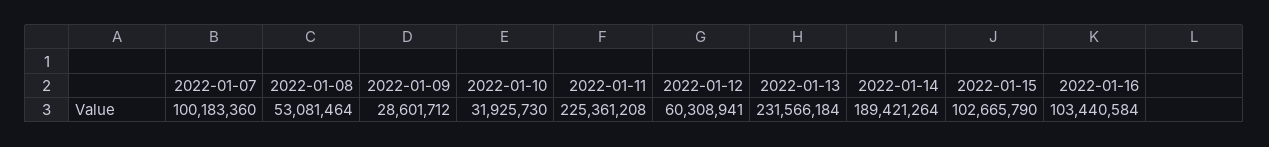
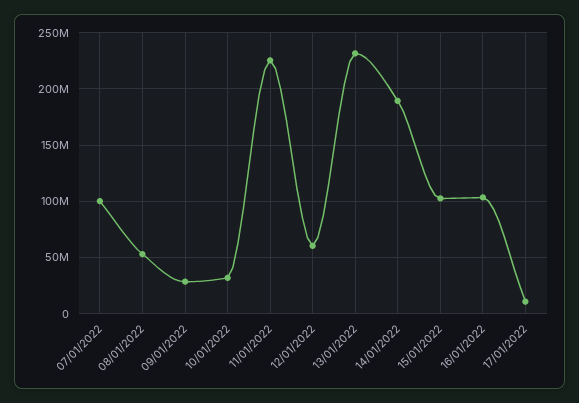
17/01/2022: none -> 10000000

